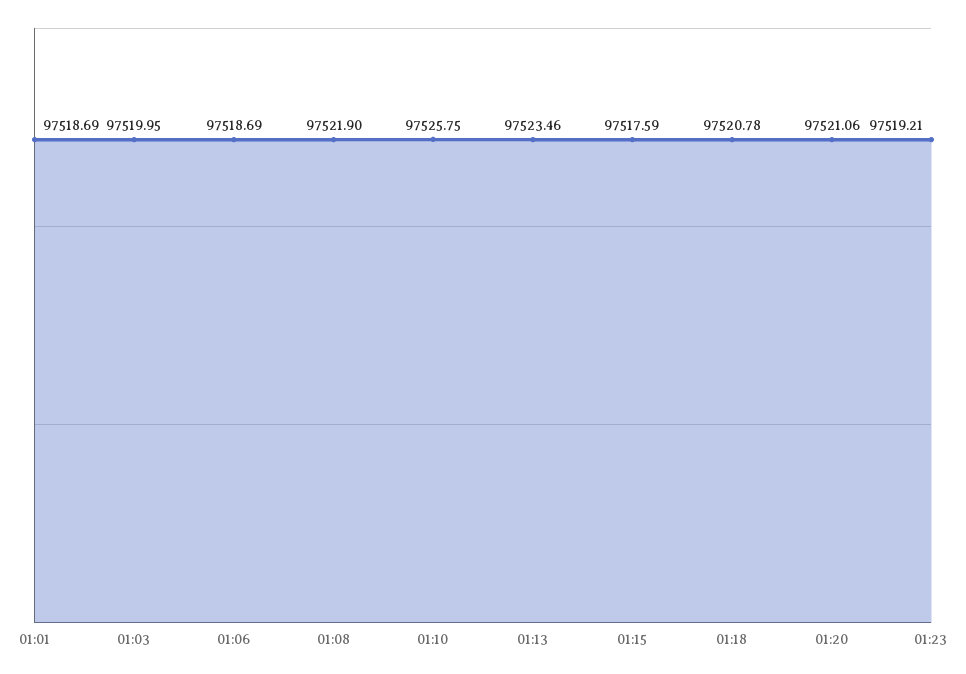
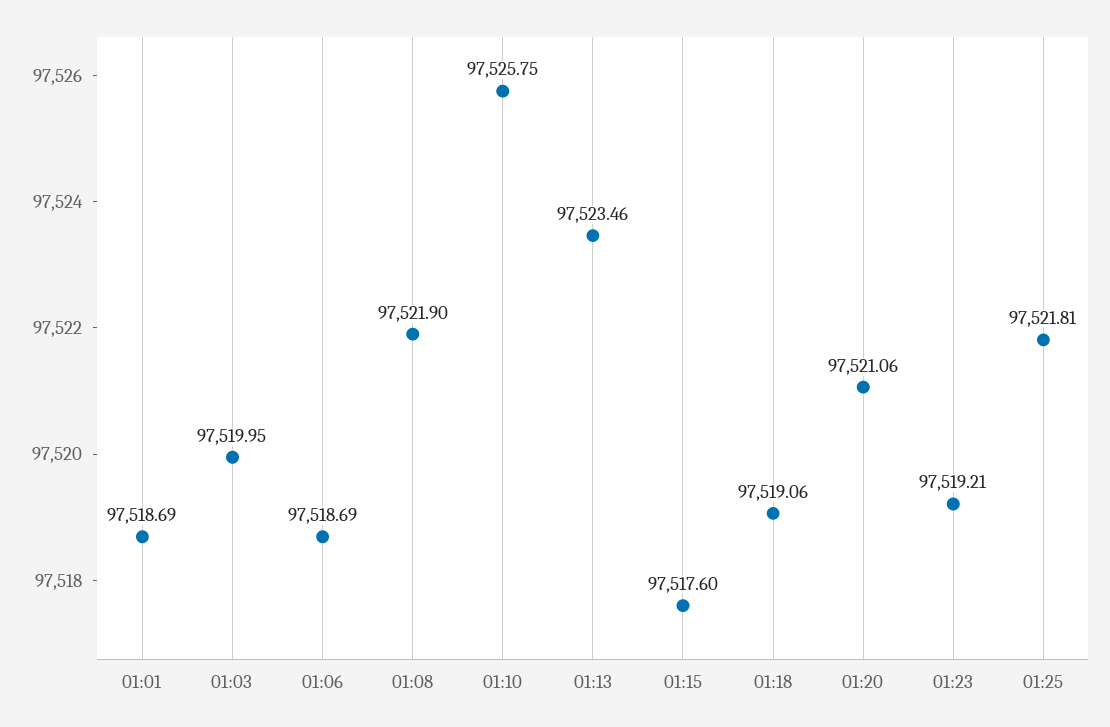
01:15: 97517.59 -> 97517.6
01:18: 97520.78 -> 97519.06
01:25: none -> 97521.81

